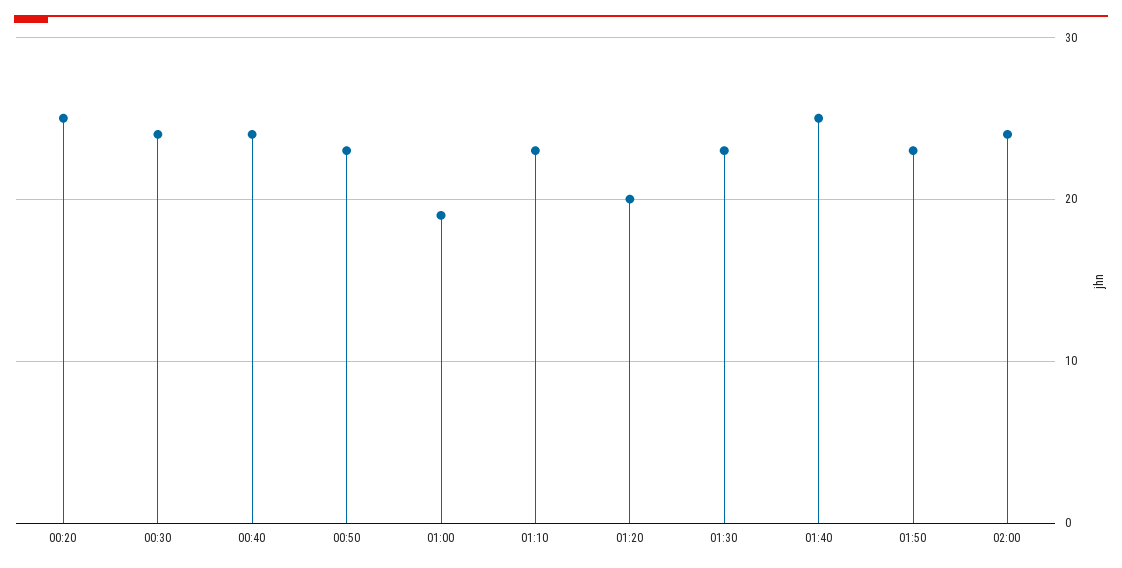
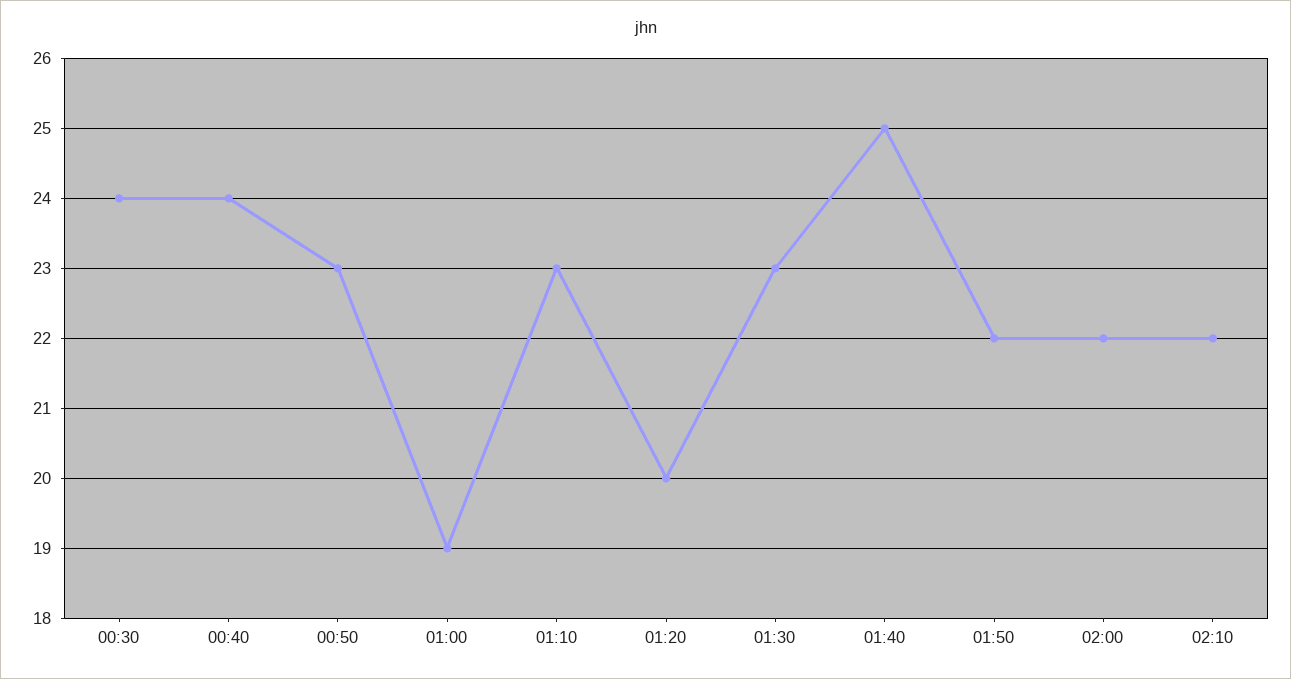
00:20: 25 -> none
01:50: 23 -> 22
02:00: 24 -> 22
02:10: none -> 22

